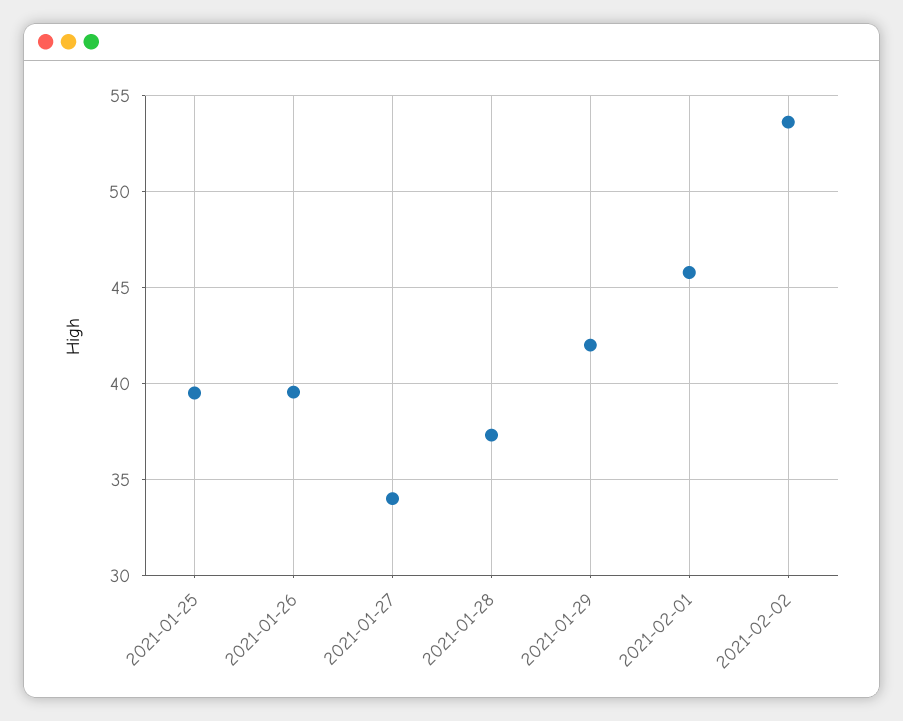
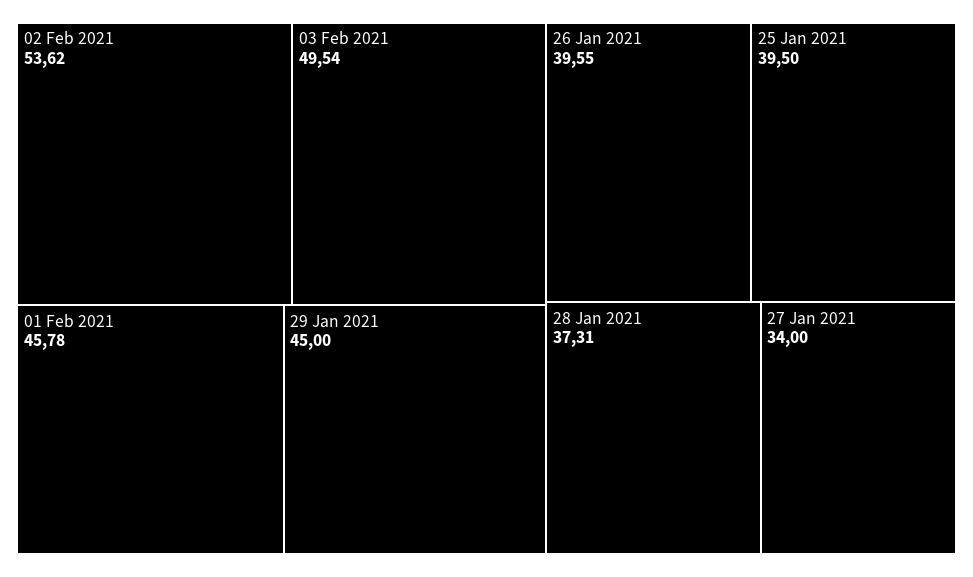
2021-01-29: 42 -> 45
03 Feb 2021: none -> 49.54

